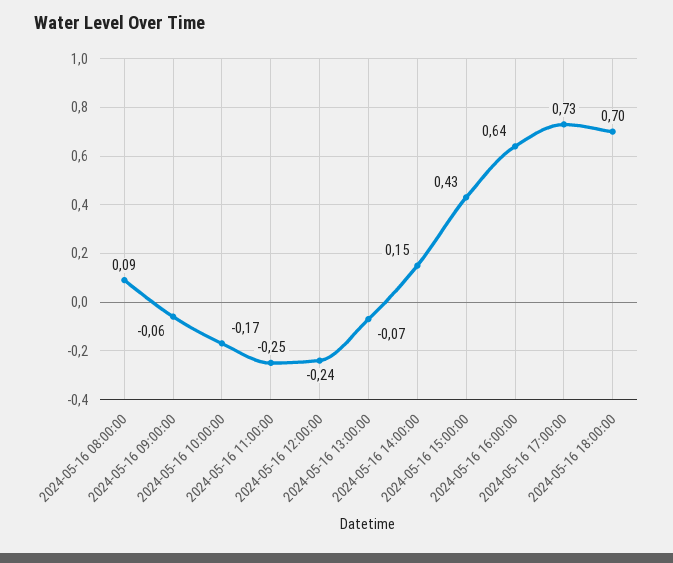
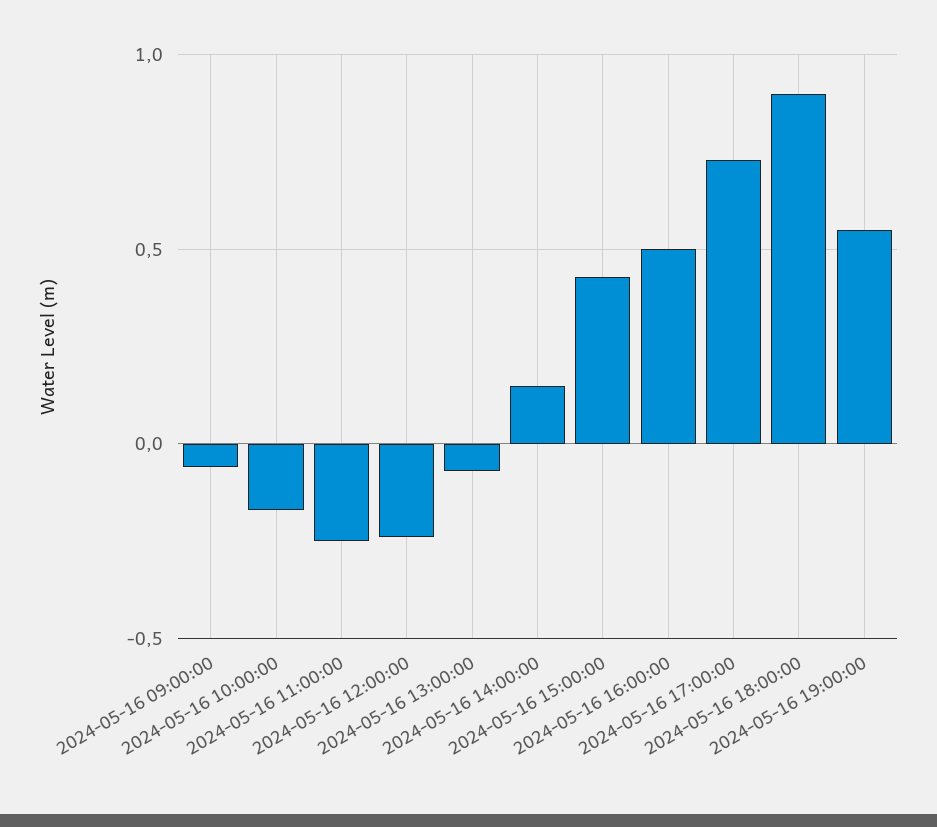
2024-05-16 08:00:00: 0.09 -> none
2024-05-16 16:00:00: 0.64 -> 0.5
2024-05-16 18:00:00: 0.7 -> 0.9
2024-05-16 19:00:00: none -> 0.55

